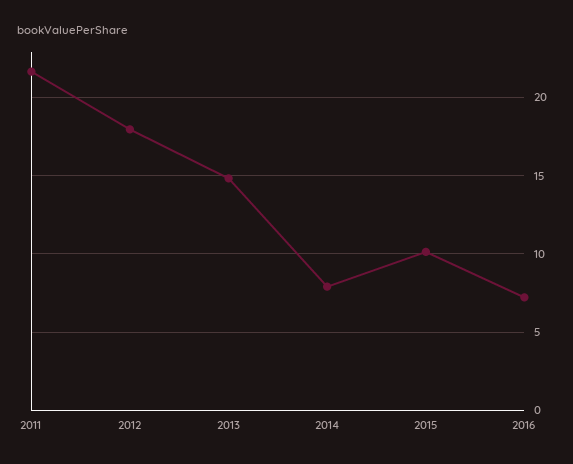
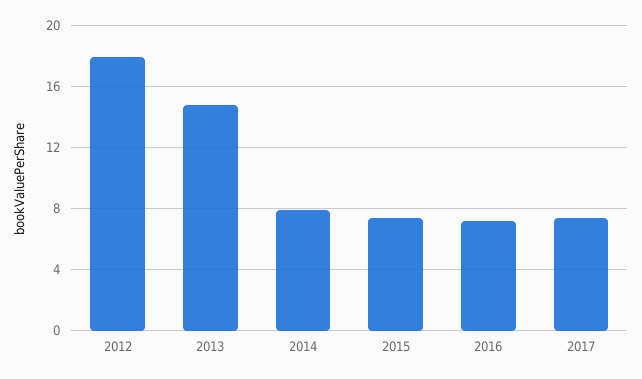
2011: 21.5 -> none
2015: 10 -> 7.5
2017: none -> 7.5

